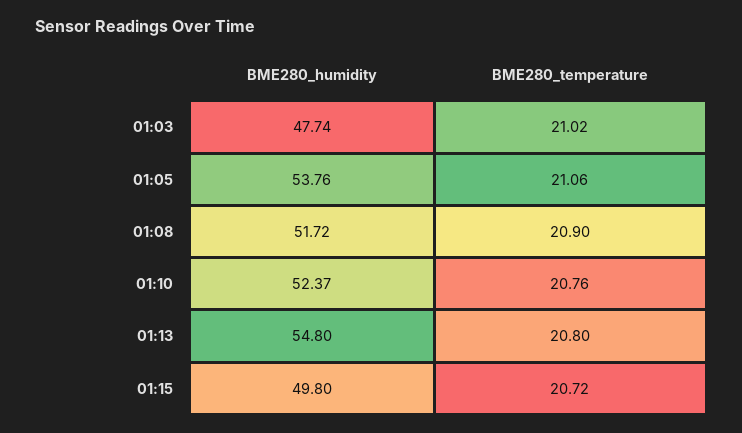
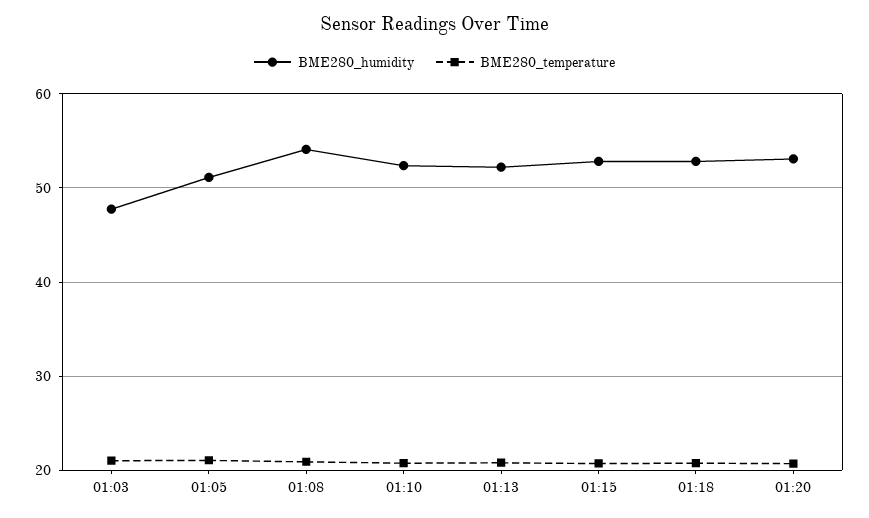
BME280_humidity, 01:05: 53.76 -> 51
BME280_humidity, 01:08: 51.72 -> 54
BME280_humidity, 01:13: 54.8 -> 52
BME280_humidity, 01:15: 49.8 -> 53
BME280_humidity, 01:18: none -> 53
BME280_temperature, 01:18: none -> 21
BME280_humidity, 01:20: none -> 53
BME280_temperature, 01:20: none -> 21

